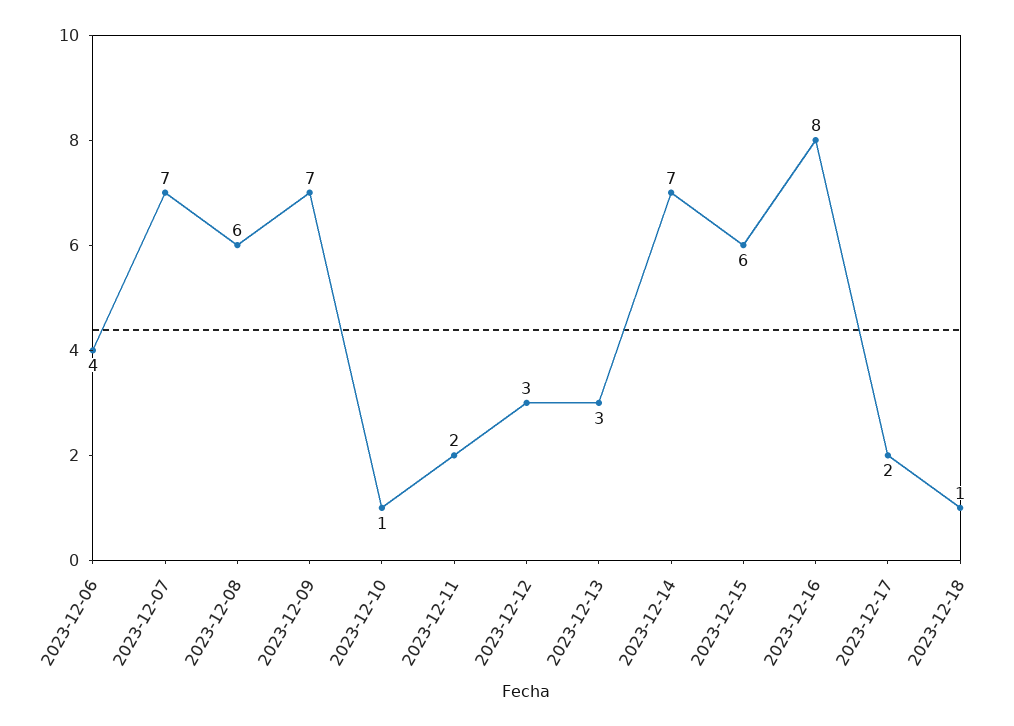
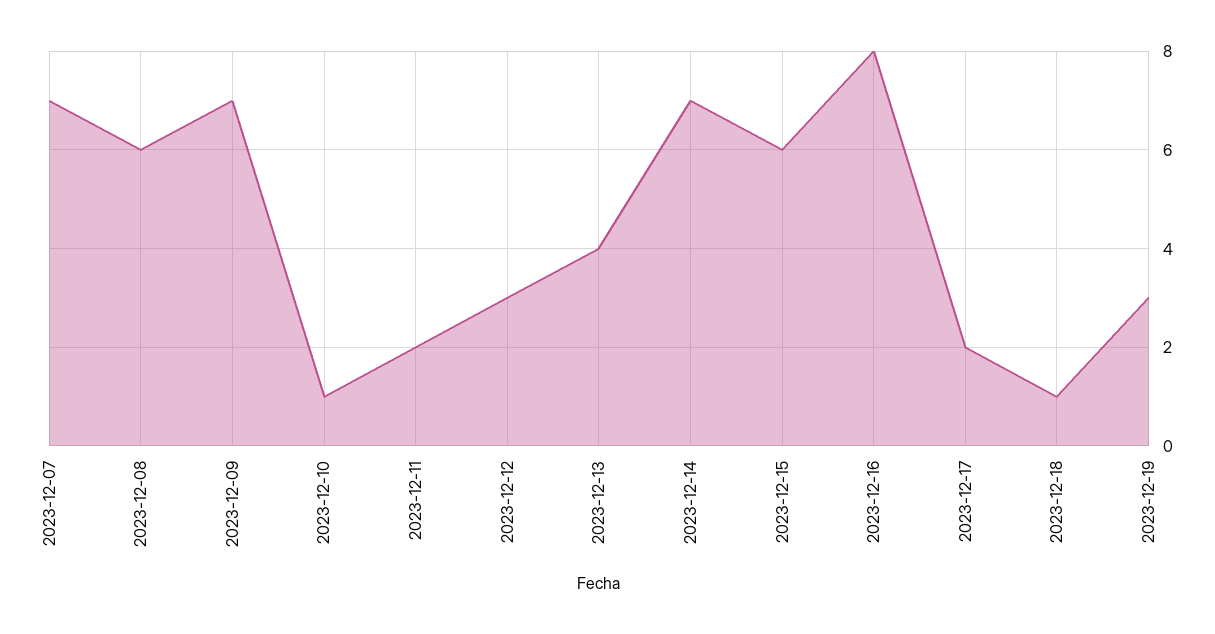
2023-12-06: 4 -> none
2023-12-13: 3 -> 4
2023-12-19: none -> 3

